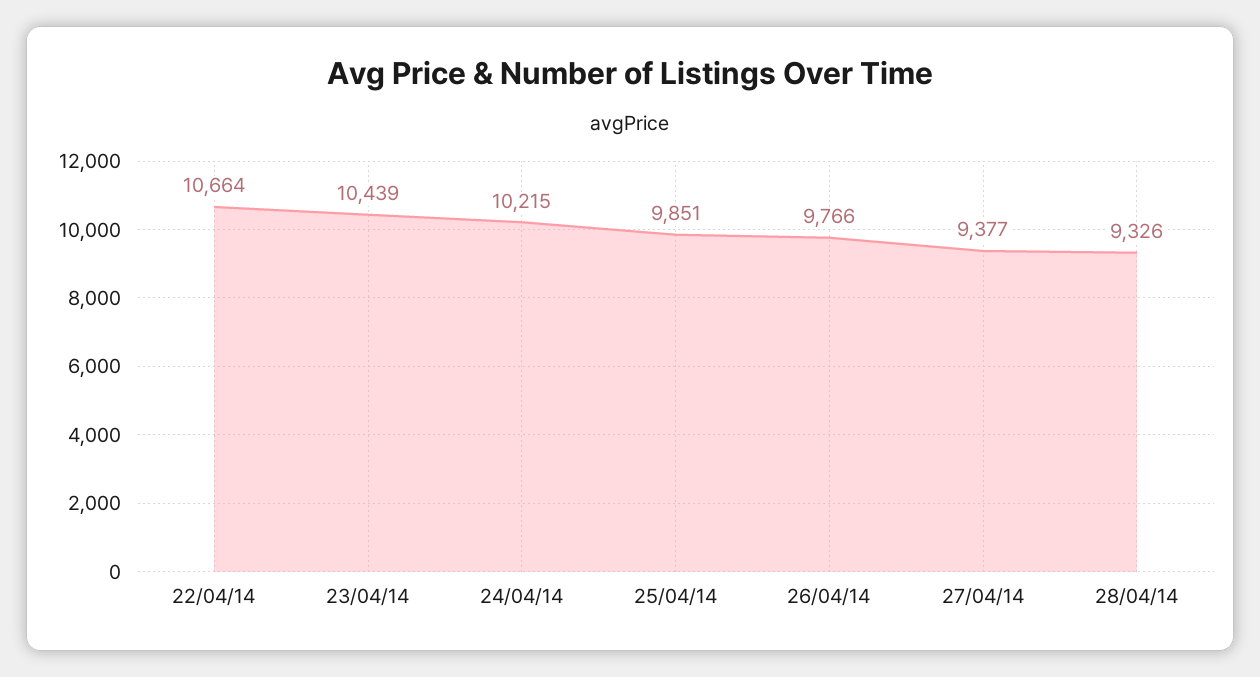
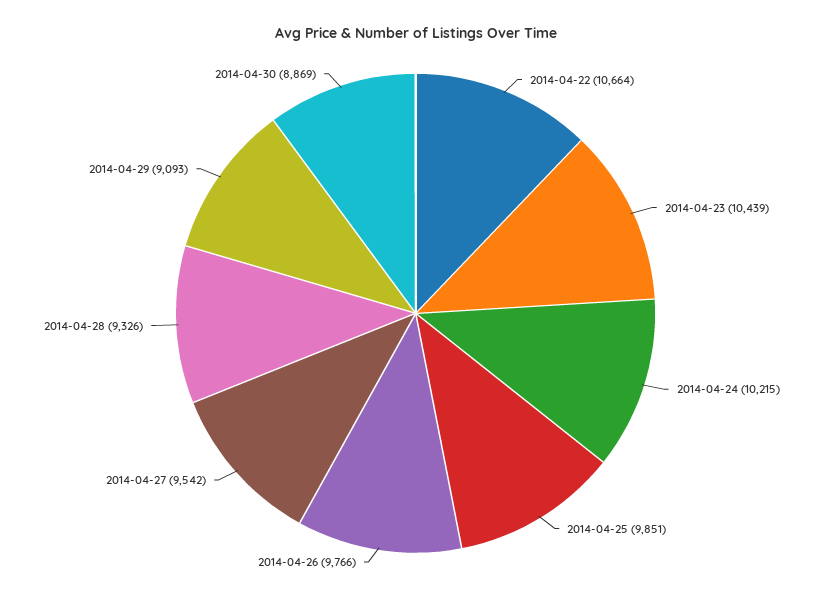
27/04/14: 9377 -> 9542
2014-04-29: none -> 9093
2014-04-30: none -> 8869

